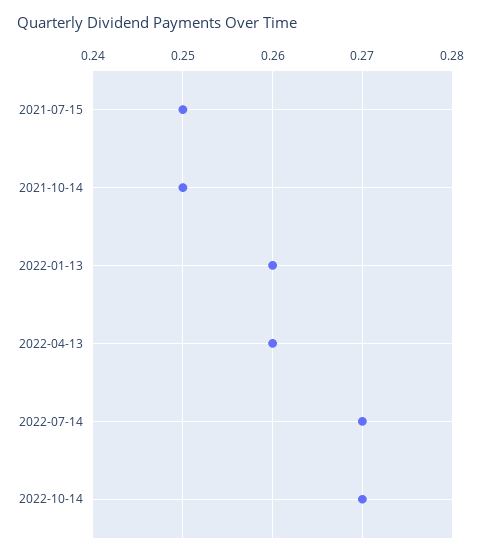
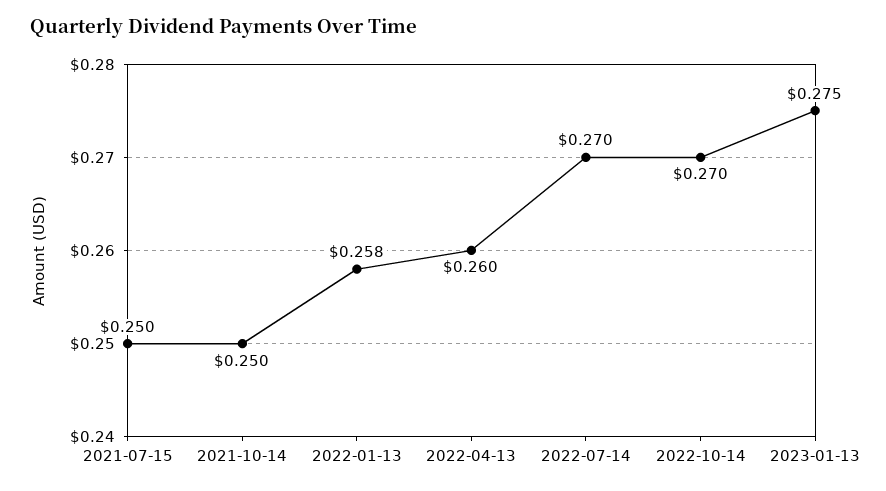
2022-01-13: 0.26 -> 0.258
2023-01-13: none -> 0.275

